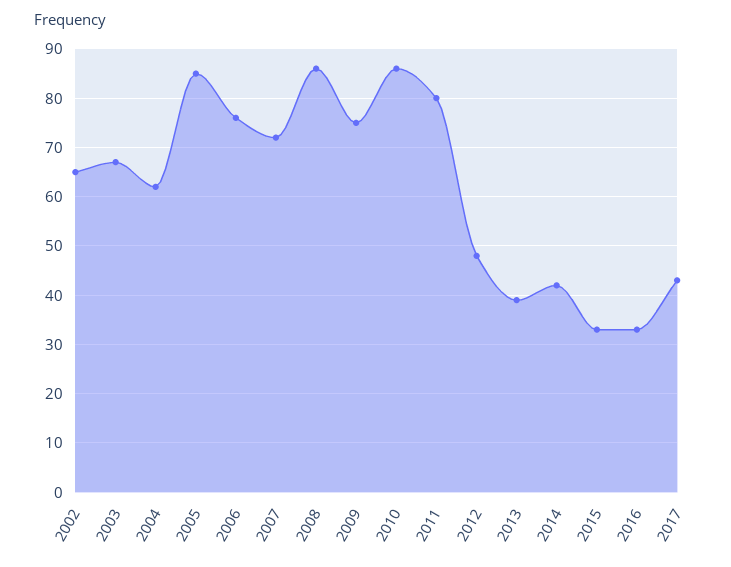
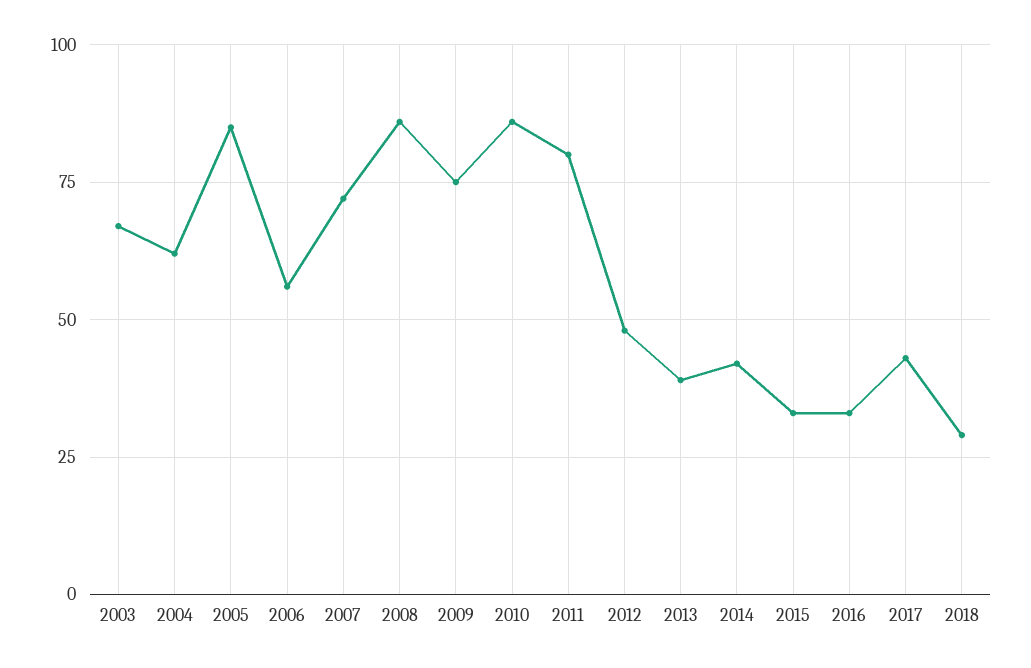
2002: 65 -> none
2006: 75 -> 55
2018: none -> 30

